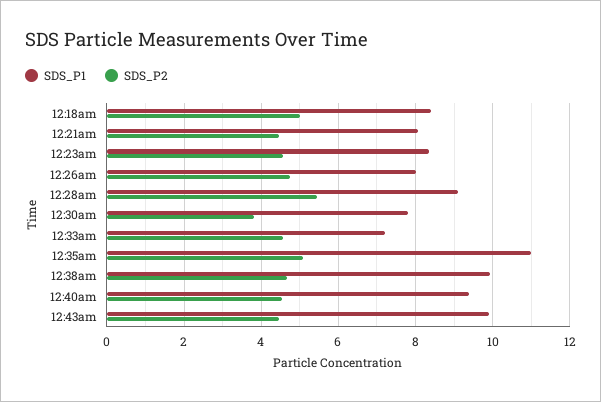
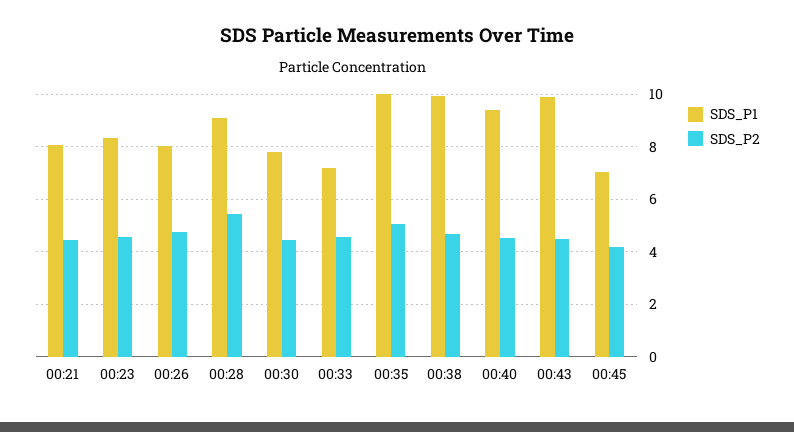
SDS_P1, 12:18am: 8.4 -> none
SDS_P2, 12:18am: 5 -> none
SDS_P2, 12:30am: 3.8 -> 4.5
SDS_P1, 12:35am: 11 -> 10
SDS_P1, 00:45: none -> 7
SDS_P2, 00:45: none -> 4.25

